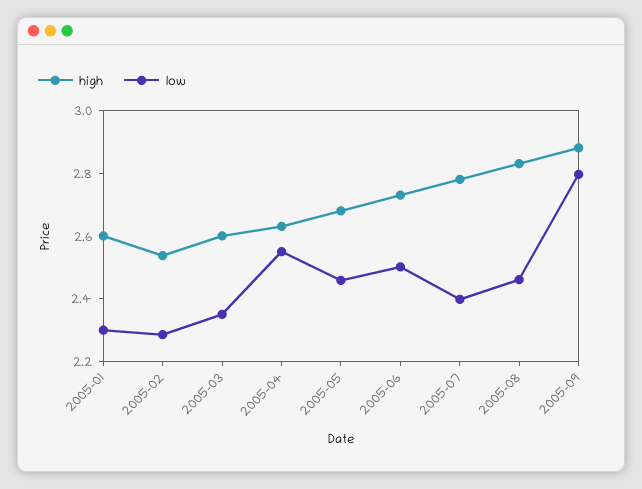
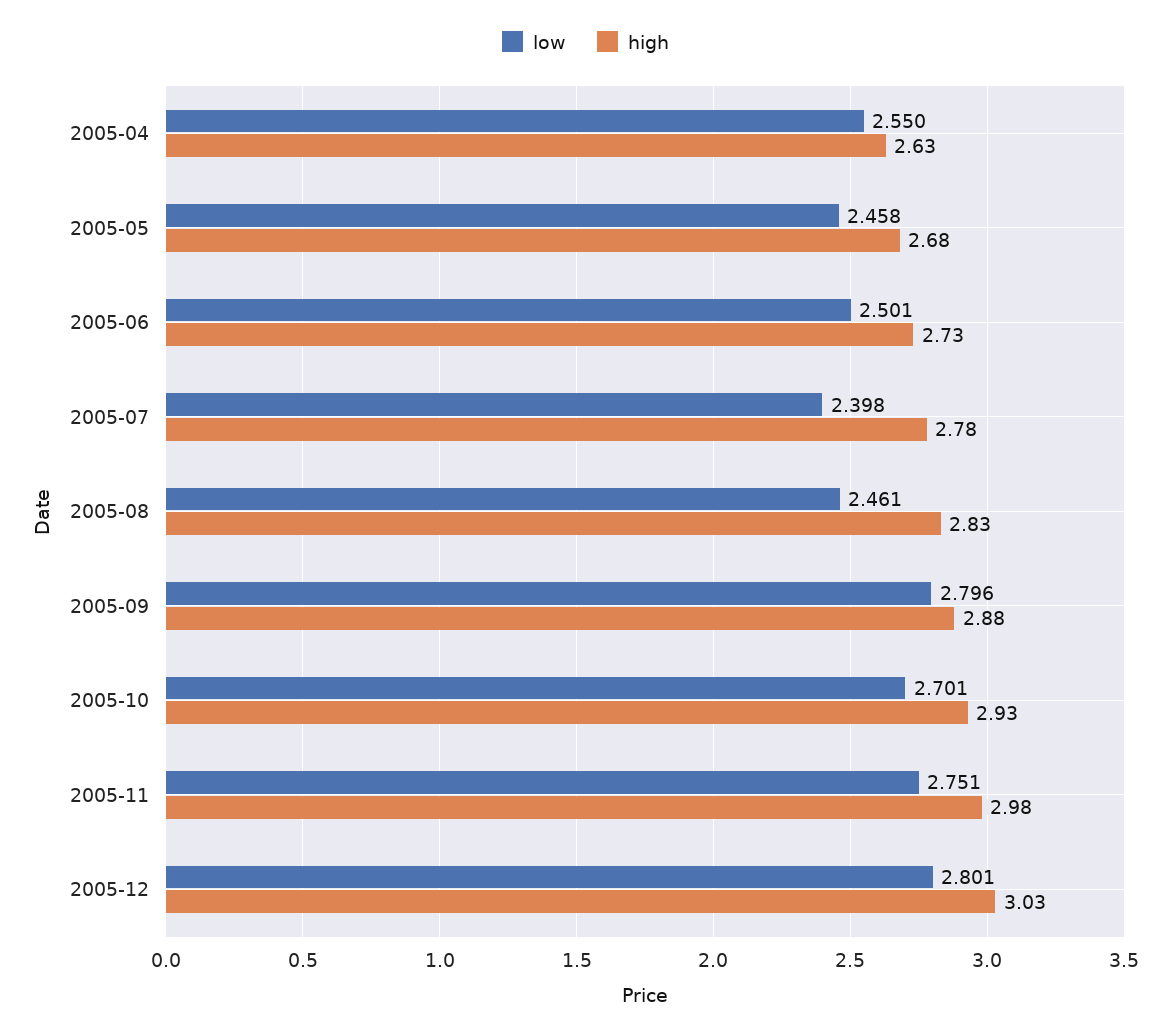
high, 2005-01: 2.6 -> none
low, 2005-01: 2.3 -> none
high, 2005-02: 2.55 -> none
low, 2005-02: 2.3 -> none
high, 2005-03: 2.6 -> none
low, 2005-03: 2.35 -> none
low, 2005-10: none -> 2.701
high, 2005-10: none -> 2.93
low, 2005-11: none -> 2.751
high, 2005-11: none -> 2.98
low, 2005-12: none -> 2.801
high, 2005-12: none -> 3.03

